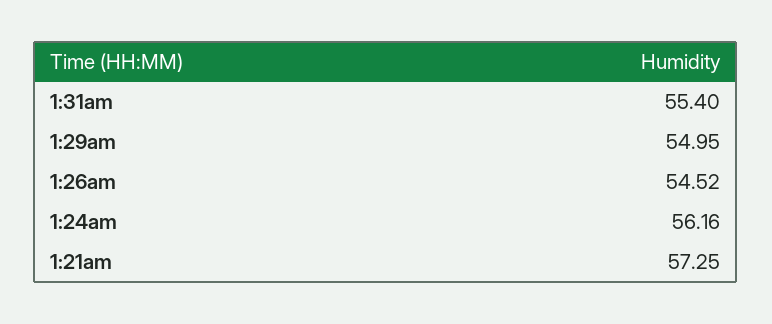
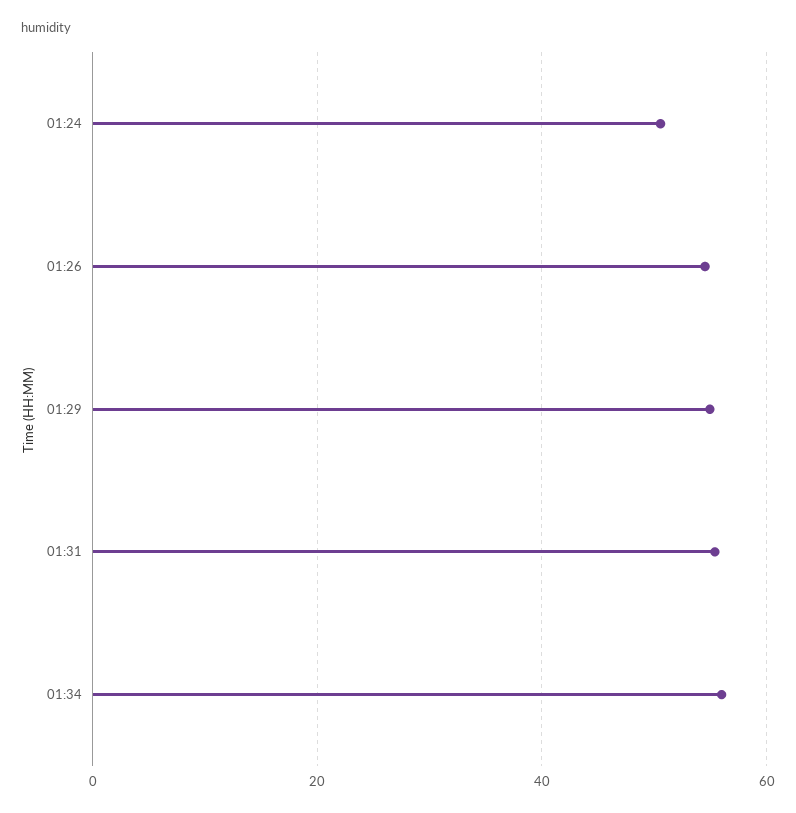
1:24am: 56.16 -> 50
1:21am: 57.25 -> none
01:34: none -> 56

